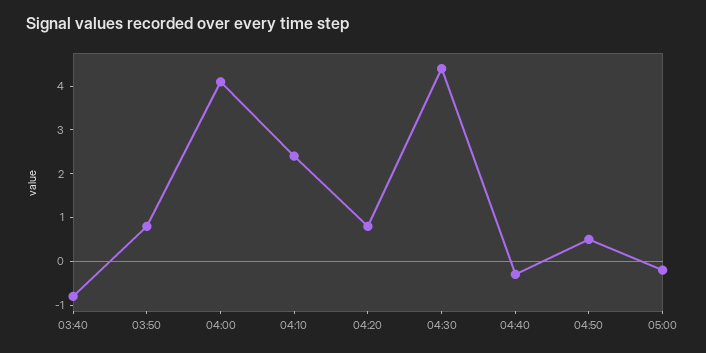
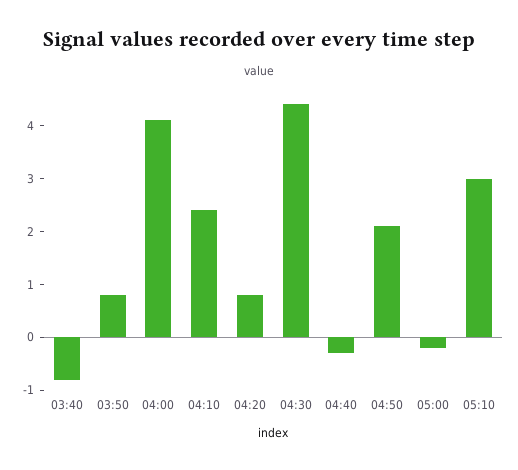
04:50: 0.5 -> 2
05:10: none -> 3

